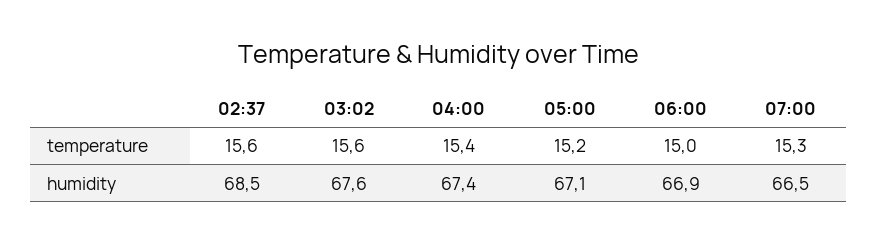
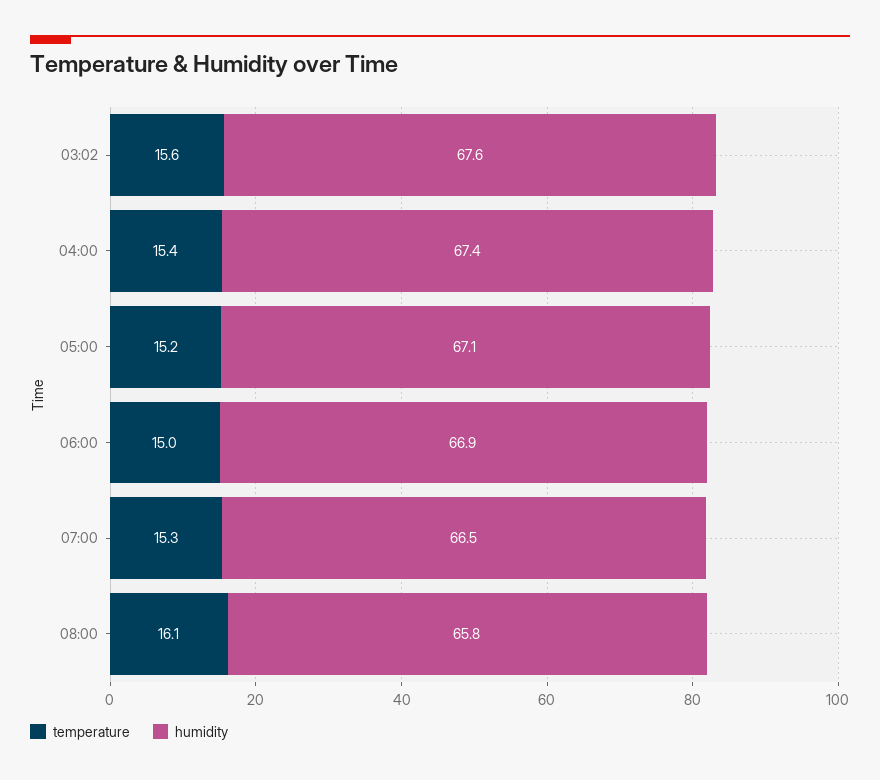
temperature, 02:37: 15.6 -> none
humidity, 02:37: 68.5 -> none
temperature, 08:00: none -> 16.1
humidity, 08:00: none -> 65.8

